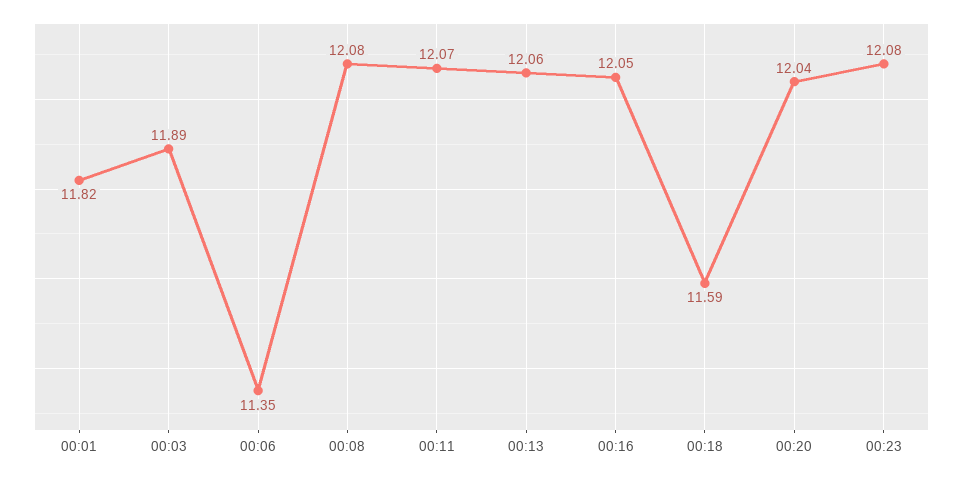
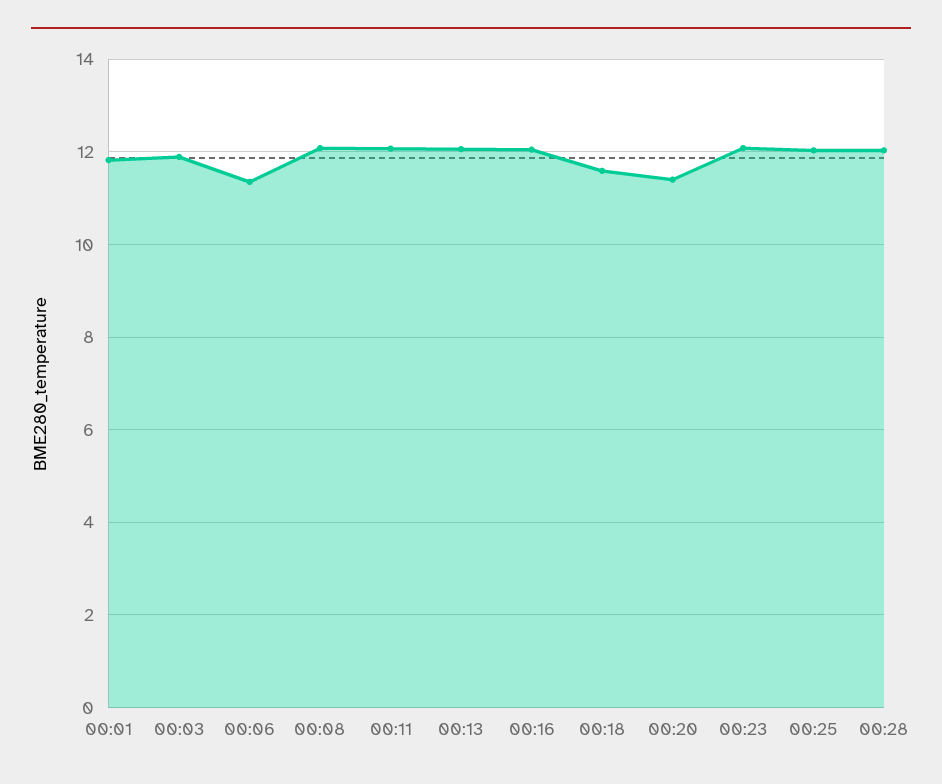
00:20: 12.04 -> 11.4
00:25: none -> 12
00:28: none -> 12

